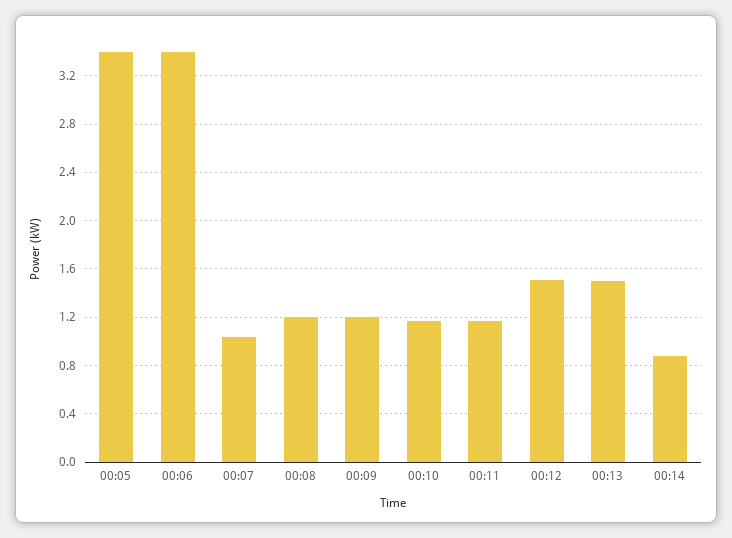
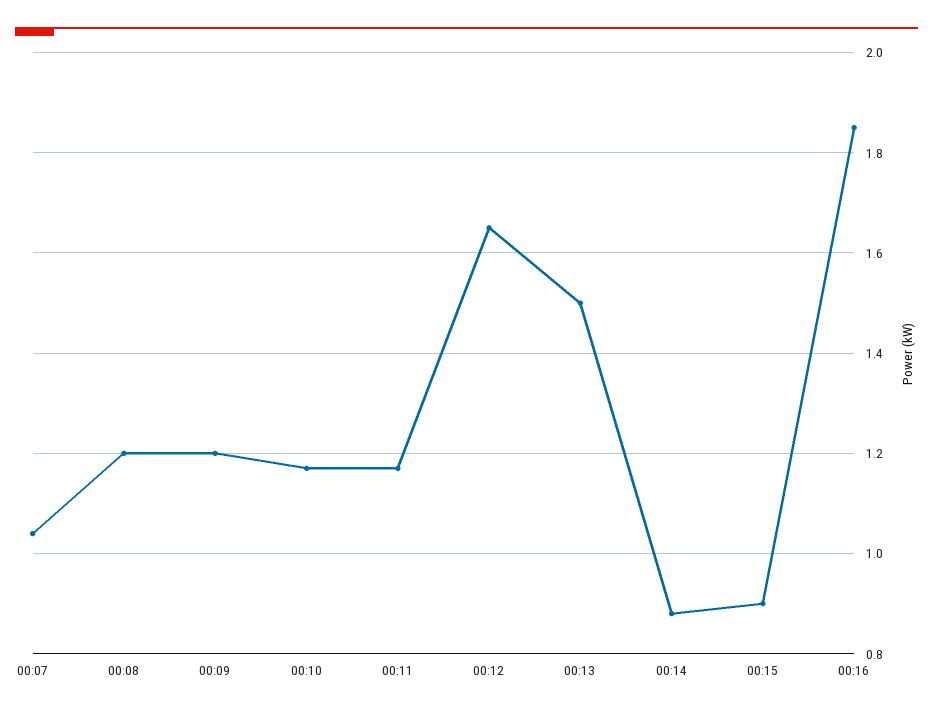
00:05: 3.4 -> none
00:06: 3.4 -> none
00:12: 1.5 -> 1.65
00:15: none -> 0.9
00:16: none -> 1.85

